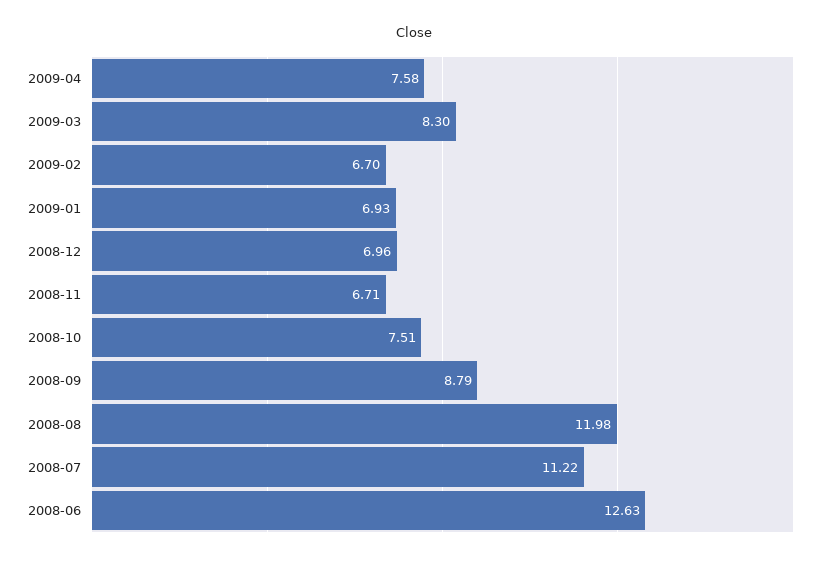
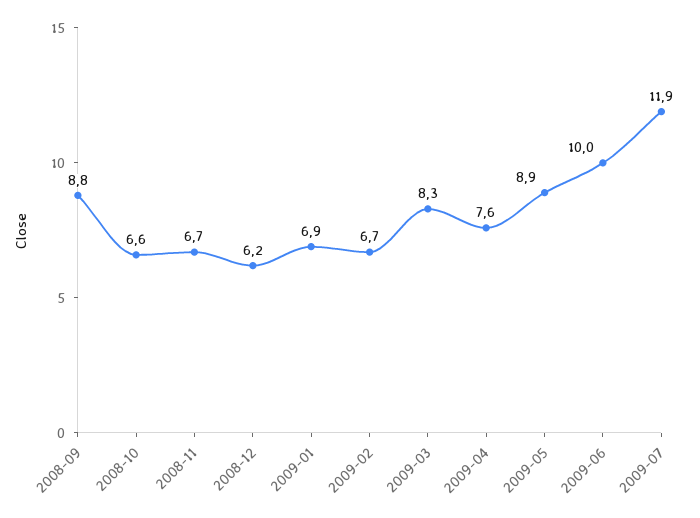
2008-12: 6.96 -> 6.2
2008-10: 7.51 -> 6.6
2008-08: 11.98 -> none
2008-07: 11.22 -> none
2008-06: 12.63 -> none
2009-05: none -> 8.9
2009-06: none -> 10
2009-07: none -> 11.9

